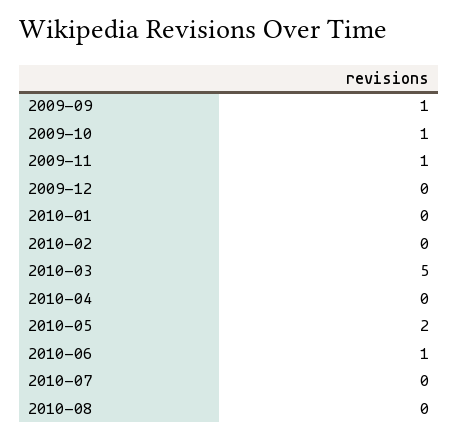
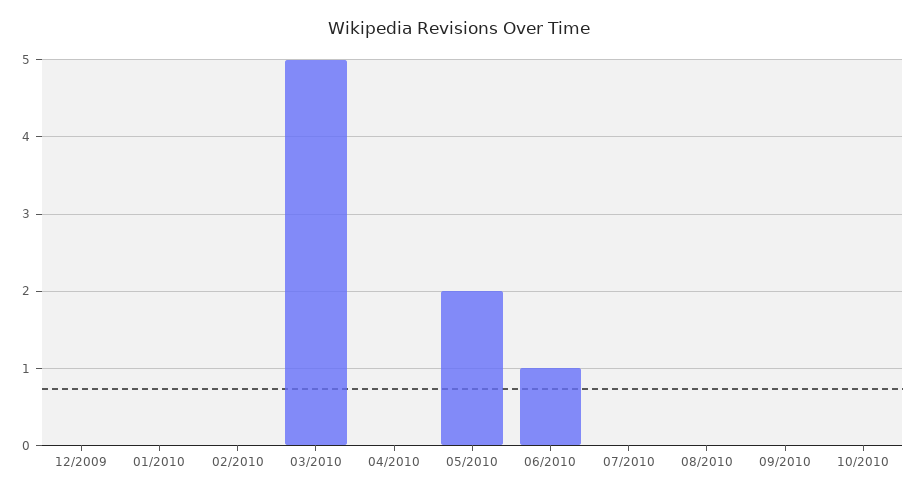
2009-09: 1 -> none
2009-10: 1 -> none
2009-11: 1 -> none
09/2010: none -> 0
10/2010: none -> 0

